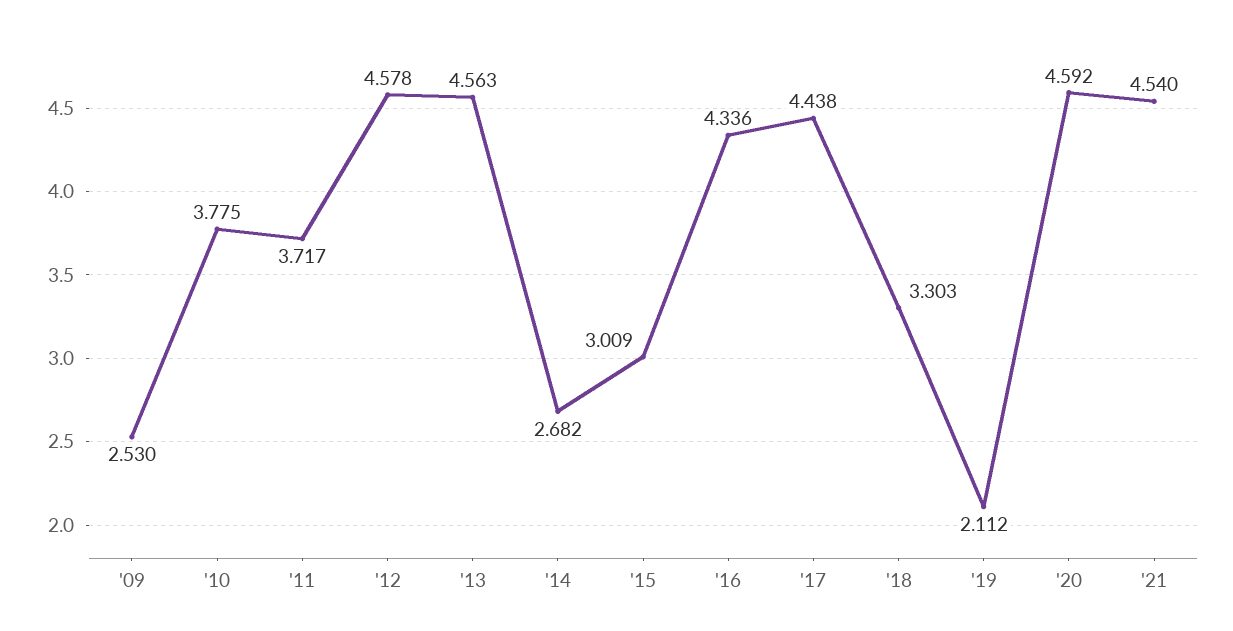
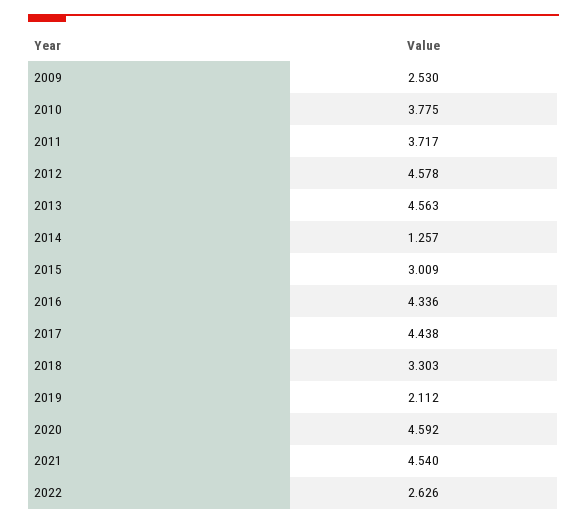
'14: 2.682 -> 1.257
2022: none -> 2.626

